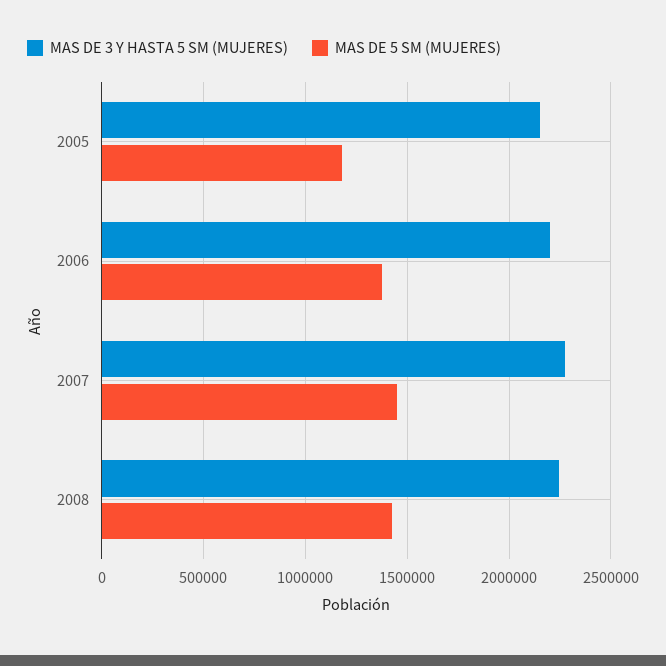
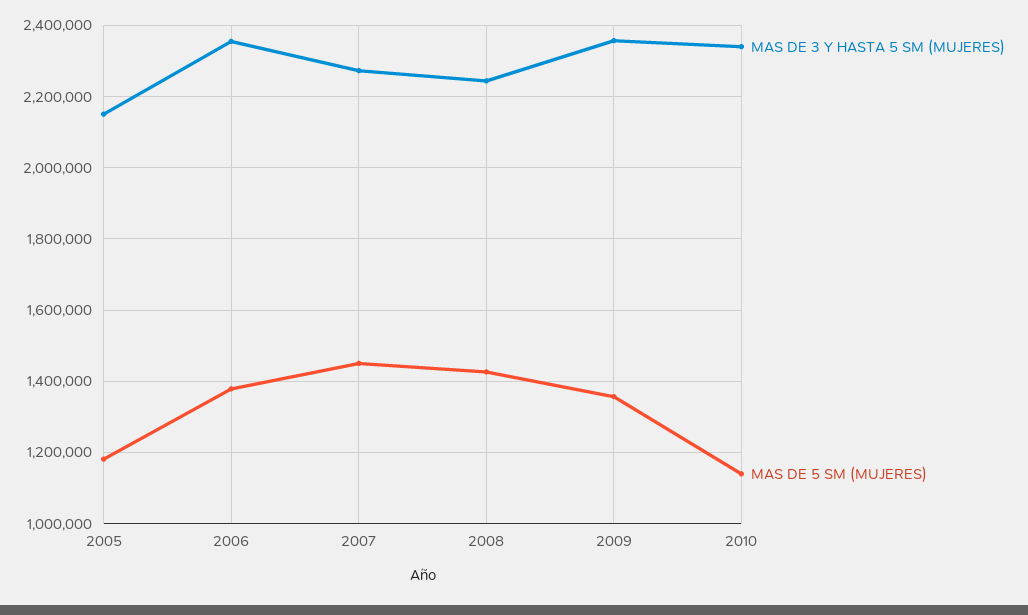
MAS DE 3 Y HASTA 5 SM (MUJERES), 2006: 2200000 -> 2360000
MAS DE 3 Y HASTA 5 SM (MUJERES), 2009: none -> 2360000
MAS DE 5 SM (MUJERES), 2009: none -> 1360000
MAS DE 3 Y HASTA 5 SM (MUJERES), 2010: none -> 2340000
MAS DE 5 SM (MUJERES), 2010: none -> 1140000

